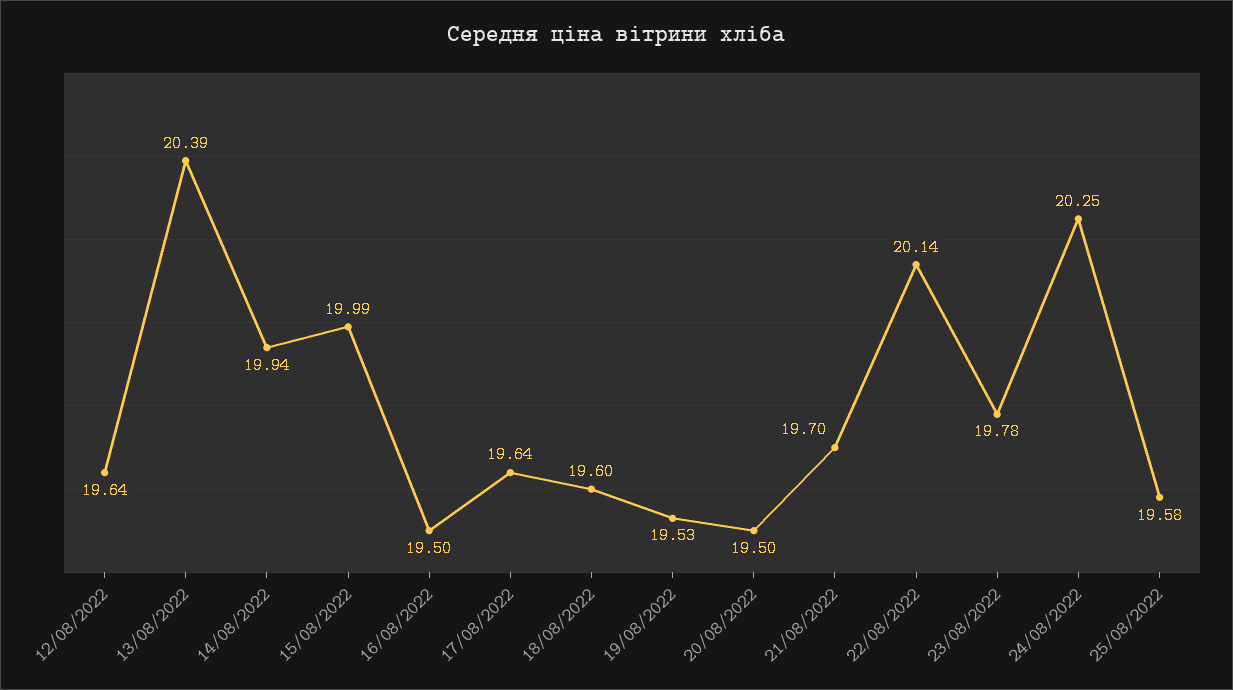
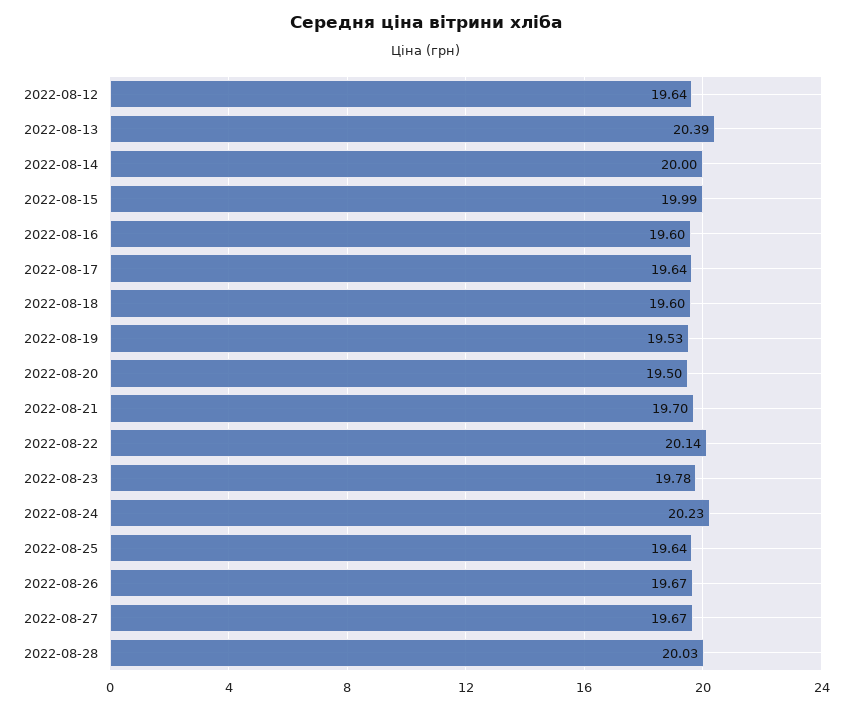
14/08/2022: 19.94 -> 20
16/08/2022: 19.5 -> 19.6
24/08/2022: 20.25 -> 20.23
25/08/2022: 19.58 -> 19.64
2022-08-26: none -> 19.67
2022-08-27: none -> 19.67
2022-08-28: none -> 20.03

